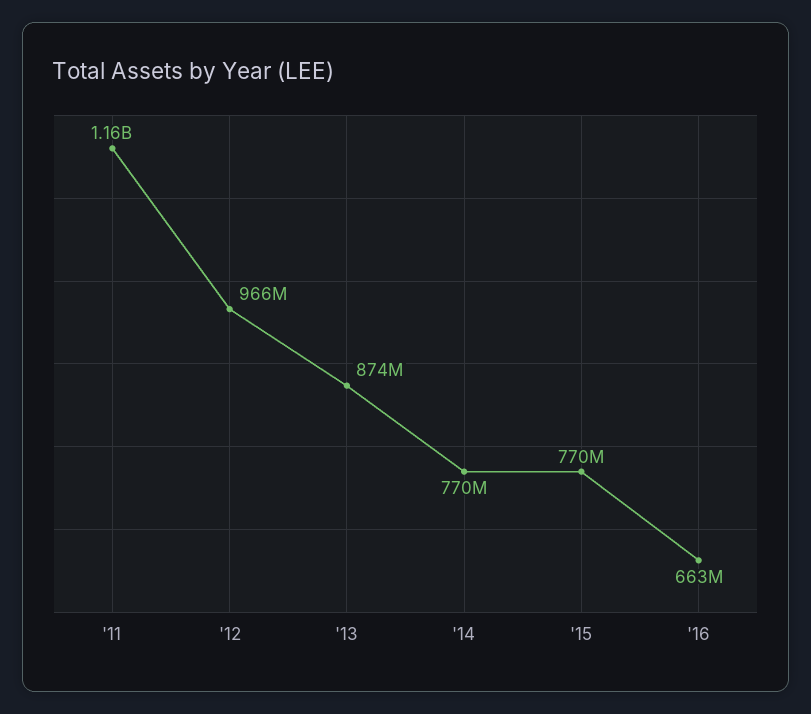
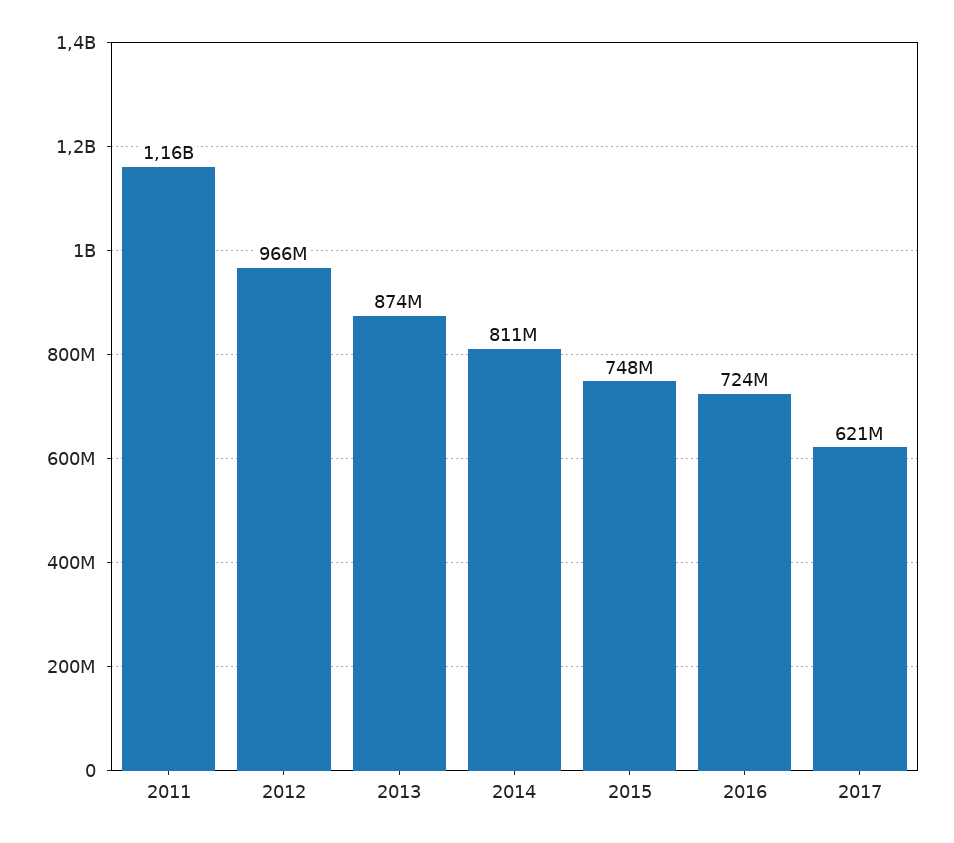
'14: 770000000 -> 811000000
'15: 770000000 -> 748000000
'16: 663000000 -> 724000000
2017: none -> 621000000

